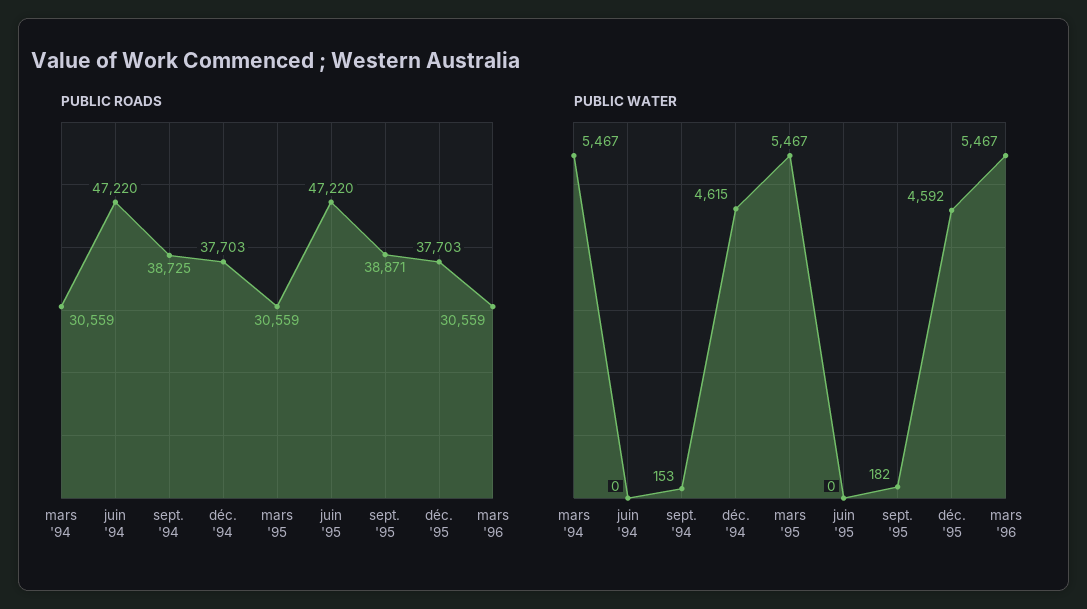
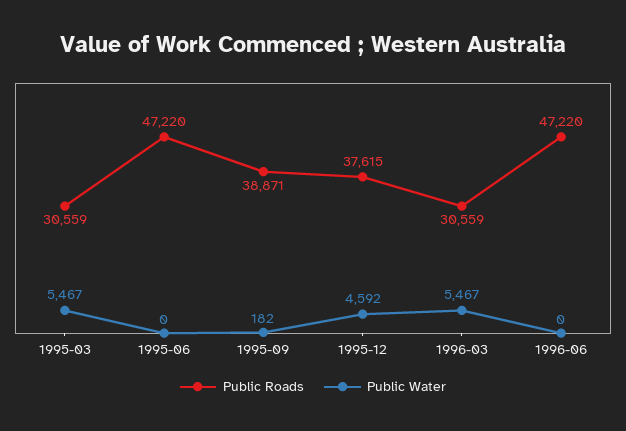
PUBLIC ROADS, mars '94: 30559 -> none
PUBLIC ROADS, juin '94: 47220 -> none
PUBLIC ROADS, sept. '94: 38725 -> none
PUBLIC ROADS, déc. '94: 37703 -> none
PUBLIC ROADS, déc. '95: 37703 -> 37615
PUBLIC WATER, mars '94: 5467 -> none
PUBLIC WATER, juin '94: 0 -> none
PUBLIC WATER, sept. '94: 153 -> none
PUBLIC WATER, déc. '94: 4615 -> none
PUBLIC ROADS, 1996-06: none -> 47220
PUBLIC WATER, 1996-06: none -> 0

